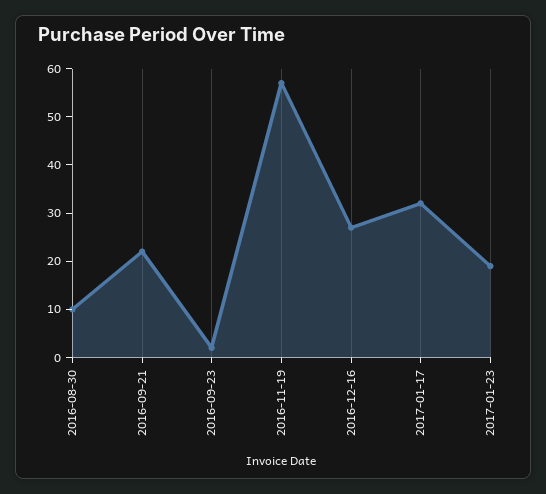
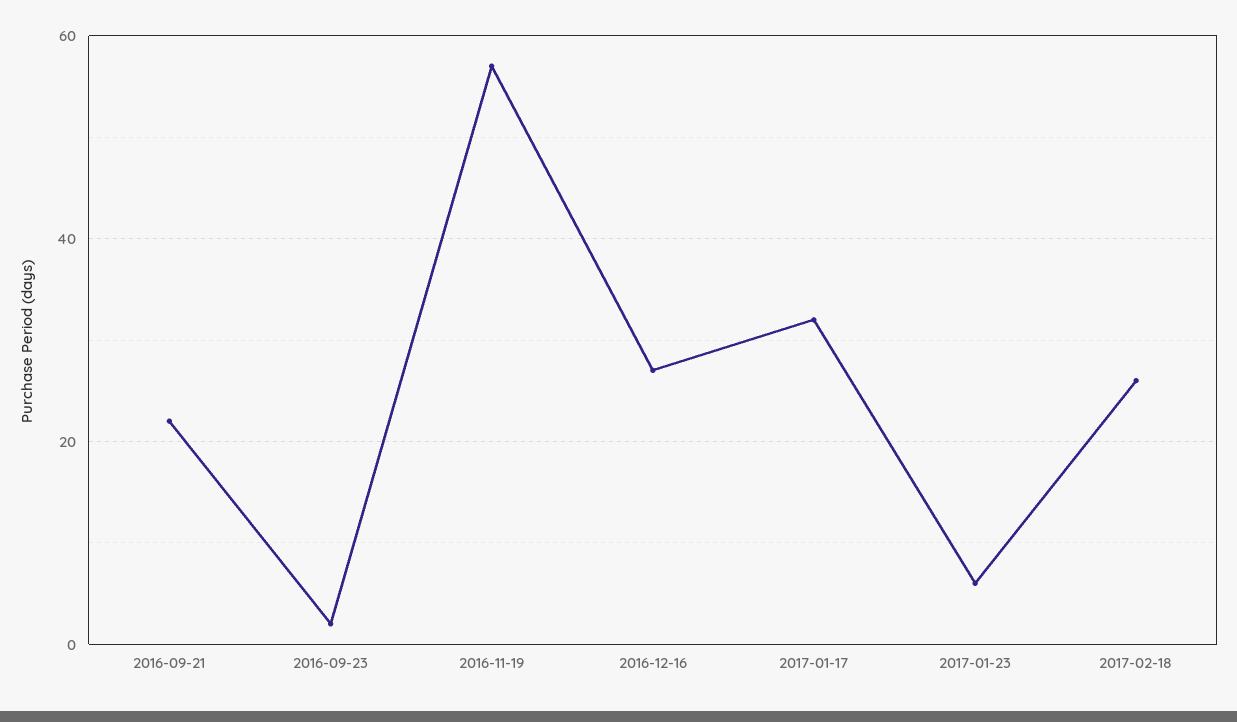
2016-08-30: 10 -> none
2017-01-23: 20 -> 5
2017-02-18: none -> 25

